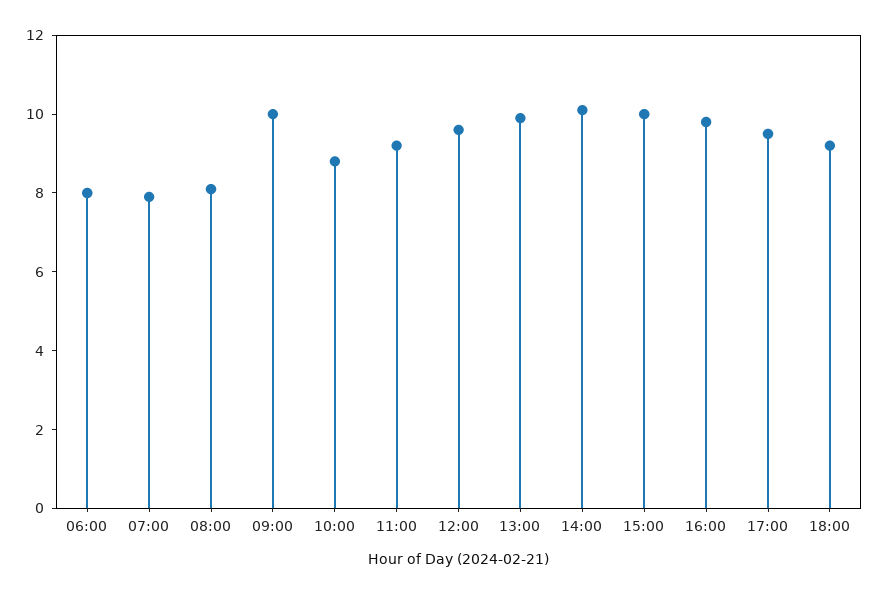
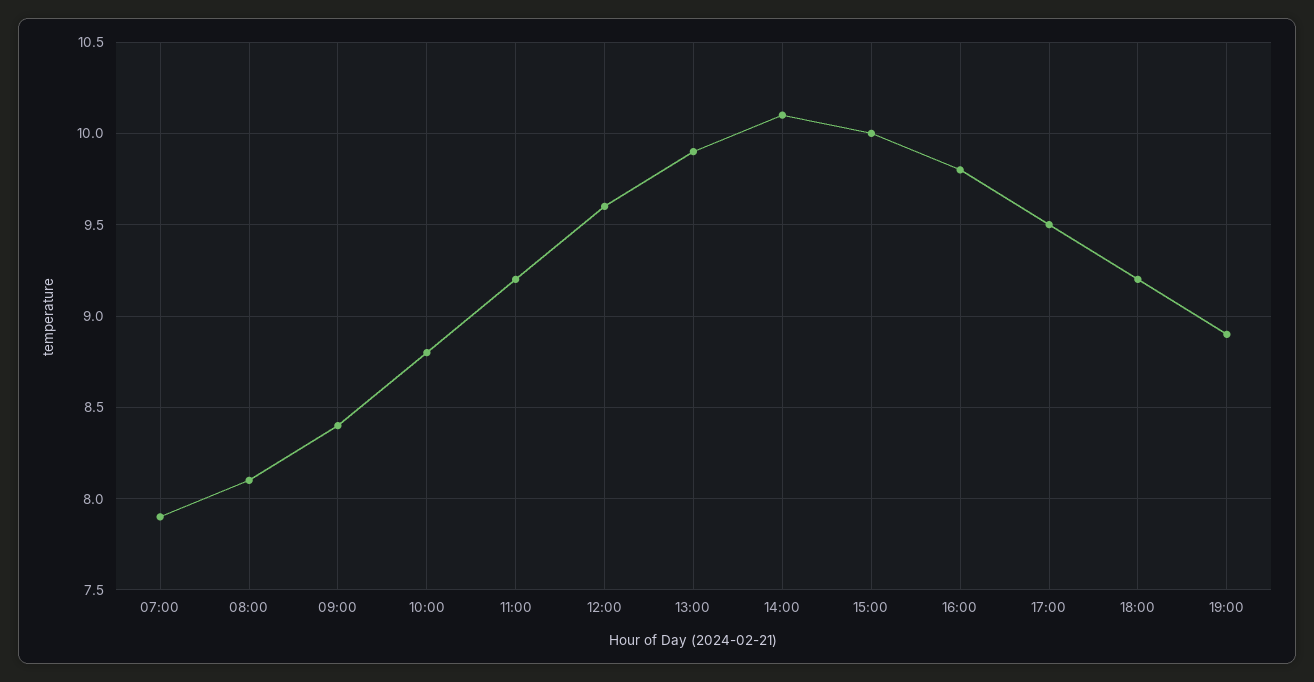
06:00: 8 -> none
09:00: 10 -> 8.4
19:00: none -> 8.9

